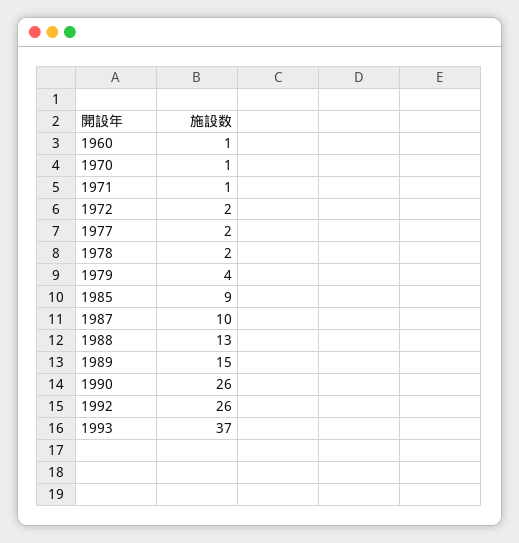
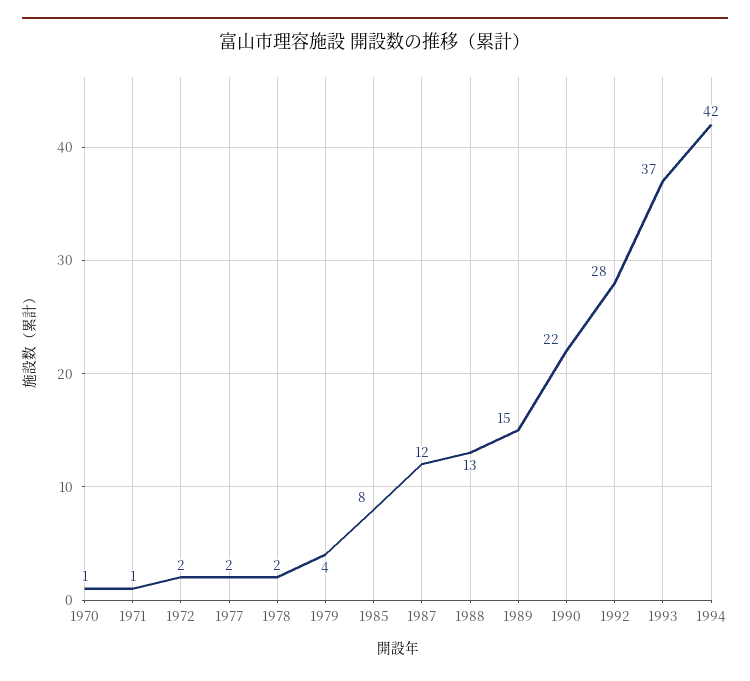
1960: 1 -> none
1985: 9 -> 8
1987: 10 -> 12
1990: 26 -> 22
1992: 26 -> 28
1994: none -> 42

